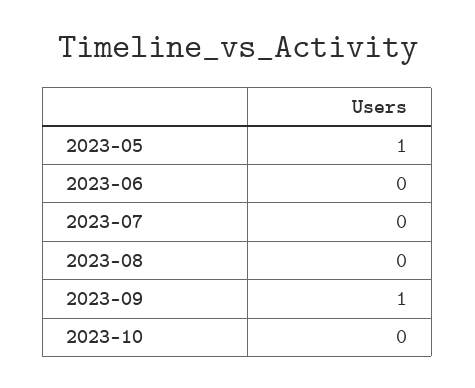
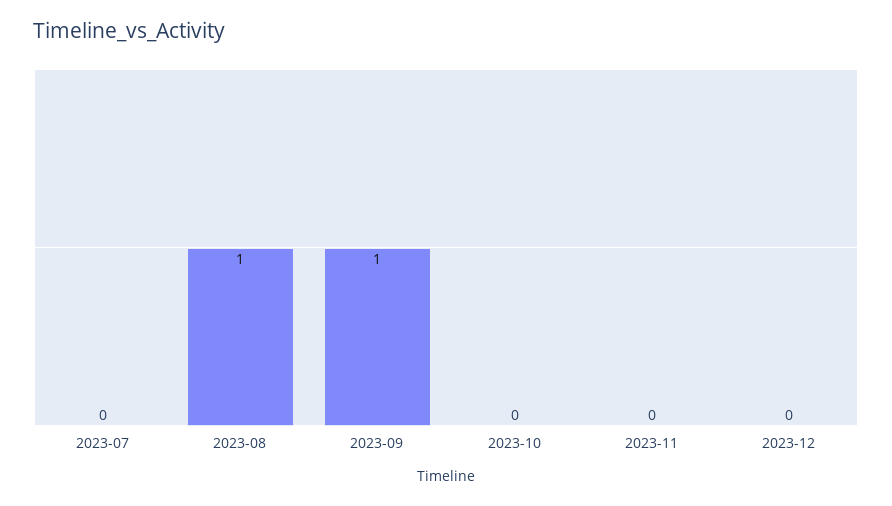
2023-05: 1 -> none
2023-06: 0 -> none
2023-08: 0 -> 1
2023-11: none -> 0
2023-12: none -> 0

